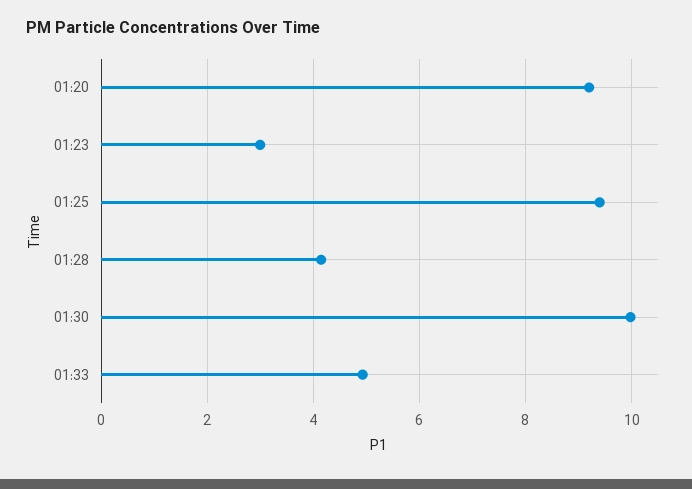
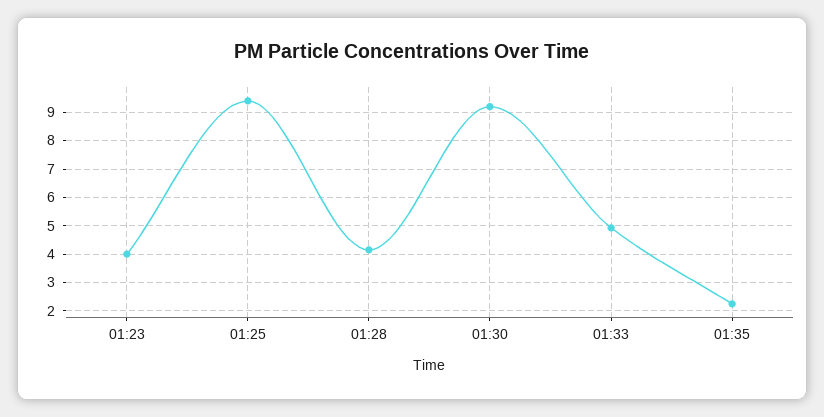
01:20: 9.2 -> none
01:23: 3 -> 4
01:30: 10 -> 9.25
01:35: none -> 2.25

